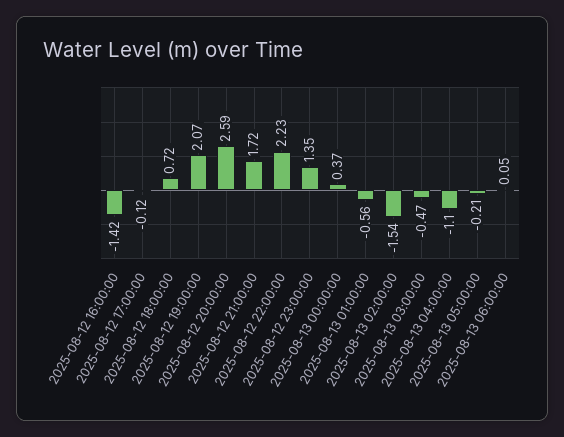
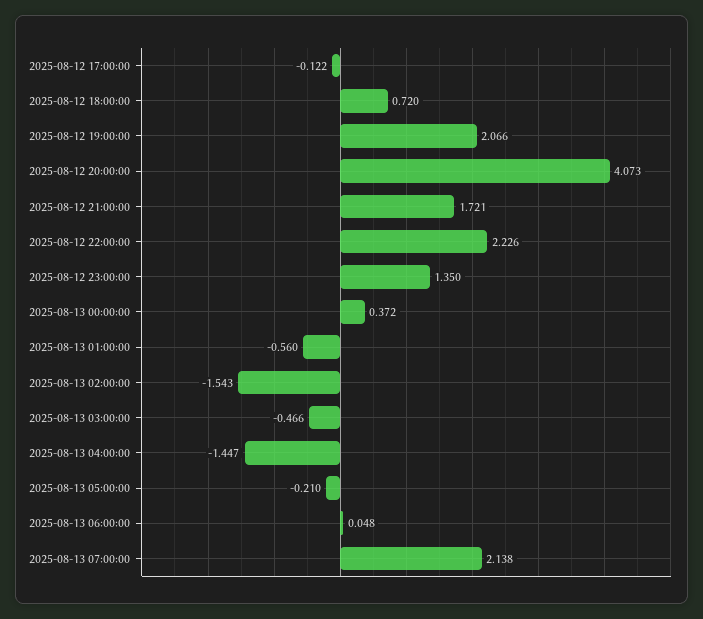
2025-08-12 16:00:00: -1.42 -> none
2025-08-12 20:00:00: 2.59 -> 4.073
2025-08-13 04:00:00: -1.1 -> -1.447
2025-08-13 07:00:00: none -> 2.138

